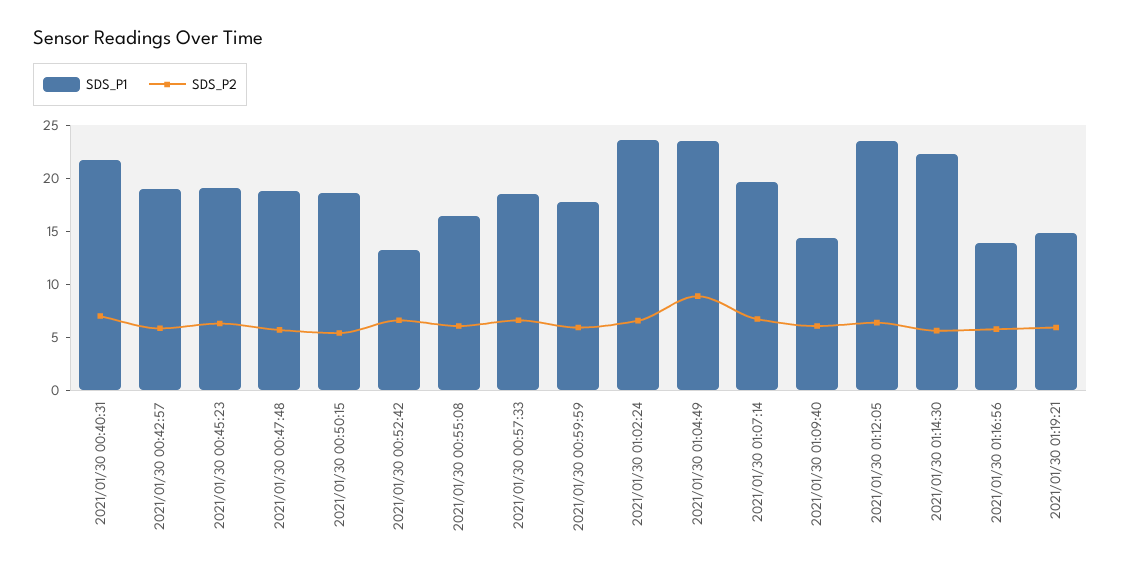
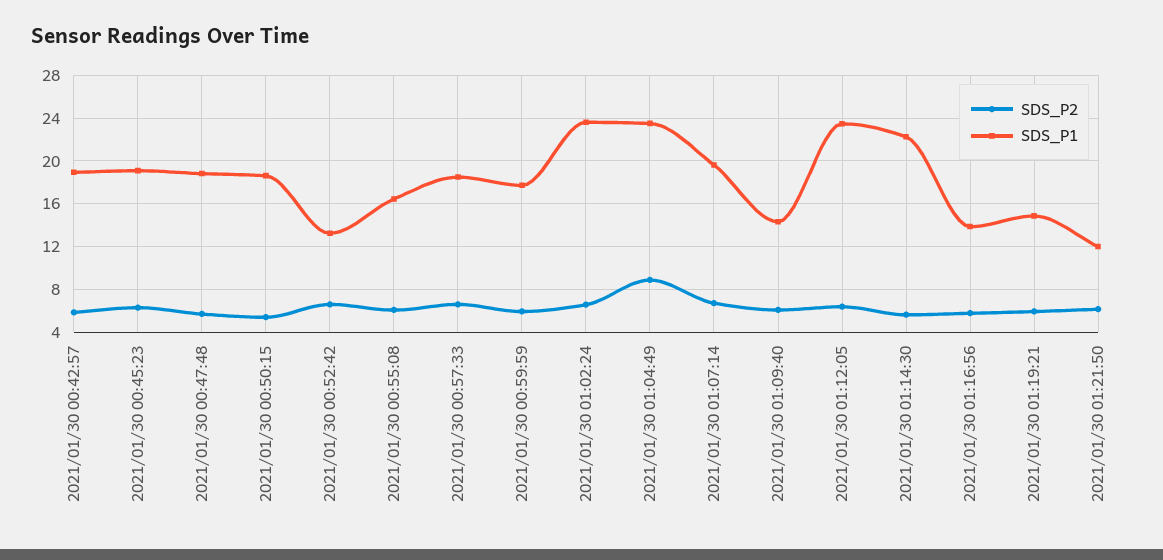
SDS_P1, 2021/01/30 00:40:31: 22 -> none
SDS_P2, 2021/01/30 00:40:31: 7 -> none
SDS_P2, 2021/01/30 01:21:50: none -> 6
SDS_P1, 2021/01/30 01:21:50: none -> 12

